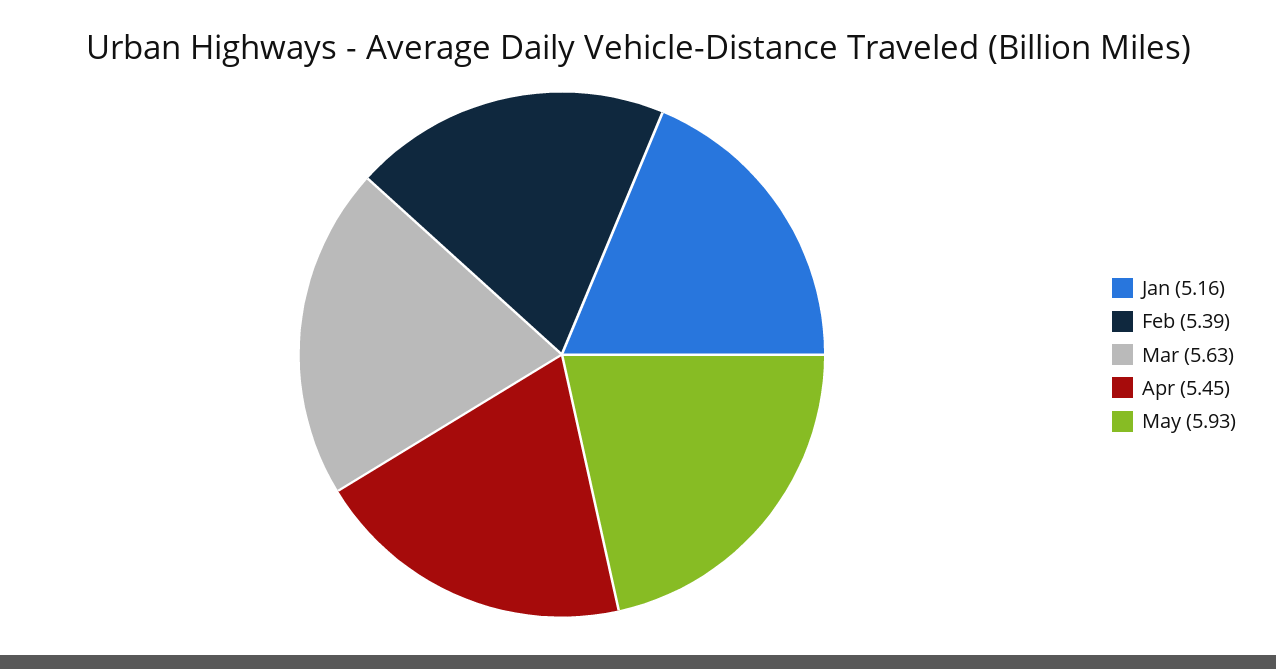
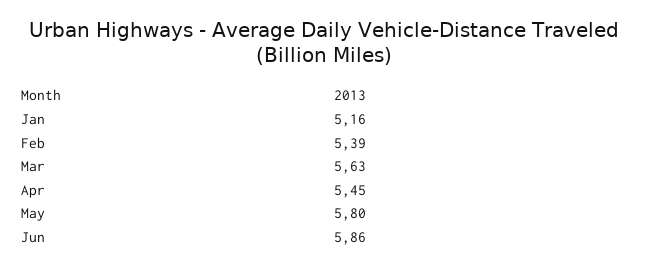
May: 5.93 -> 5.8
Jun: none -> 5.86

